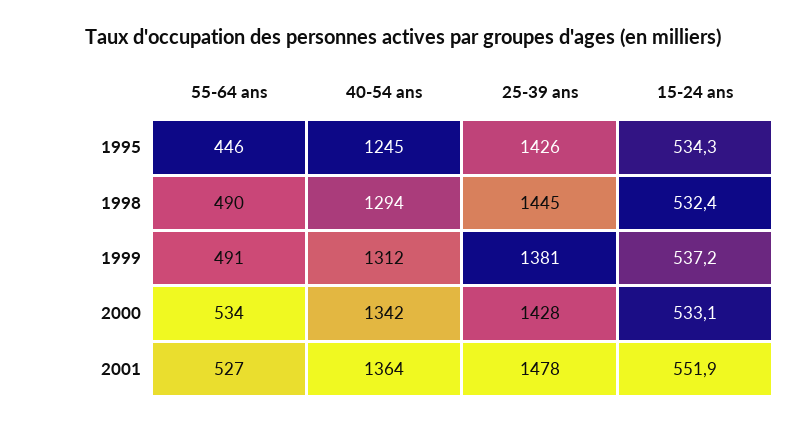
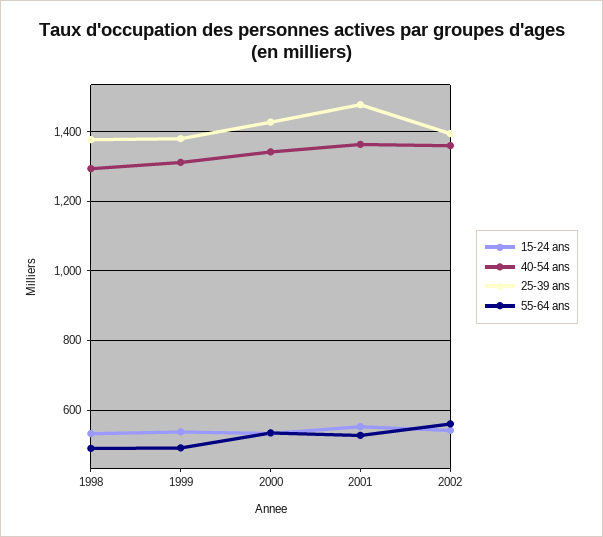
55-64 ans, 1995: 446 -> none
40-54 ans, 1995: 1245 -> none
25-39 ans, 1995: 1426 -> none
15-24 ans, 1995: 534.3 -> none
25-39 ans, 1998: 1445 -> 1380
15-24 ans, 2002: none -> 540
40-54 ans, 2002: none -> 1360
25-39 ans, 2002: none -> 1400
55-64 ans, 2002: none -> 560

